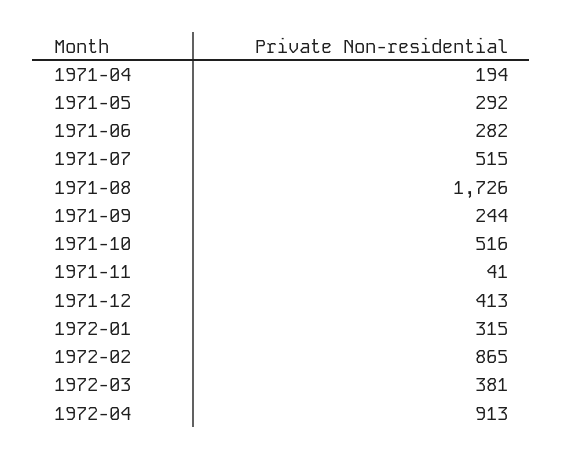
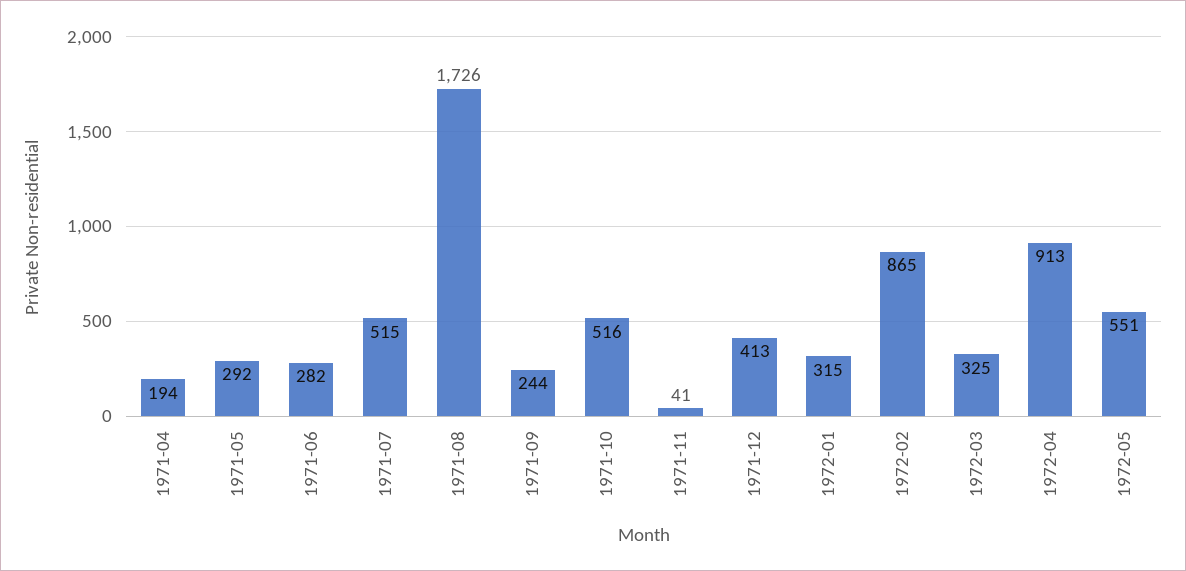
1972-03: 381 -> 325
1972-05: none -> 551

